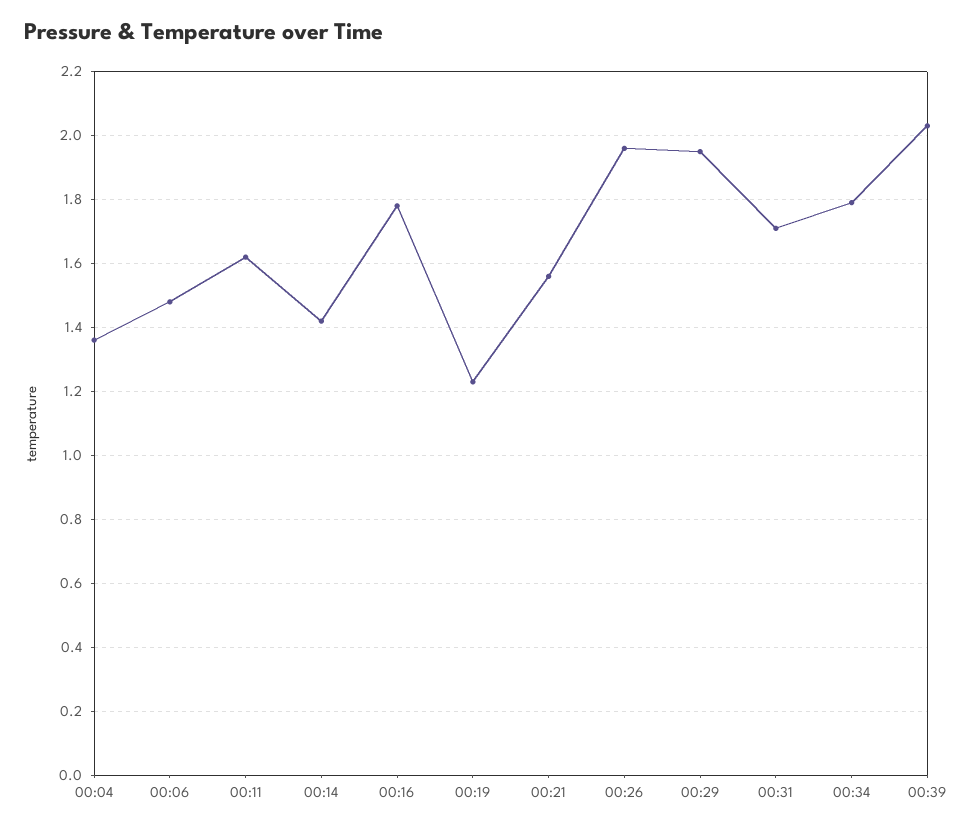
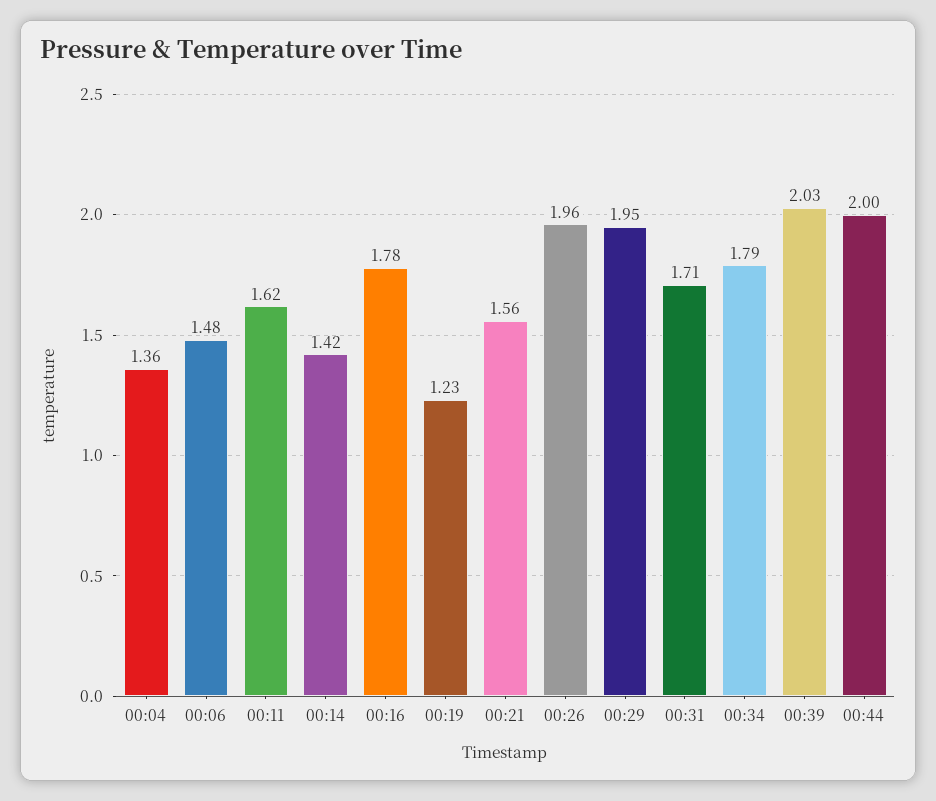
00:44: none -> 2

